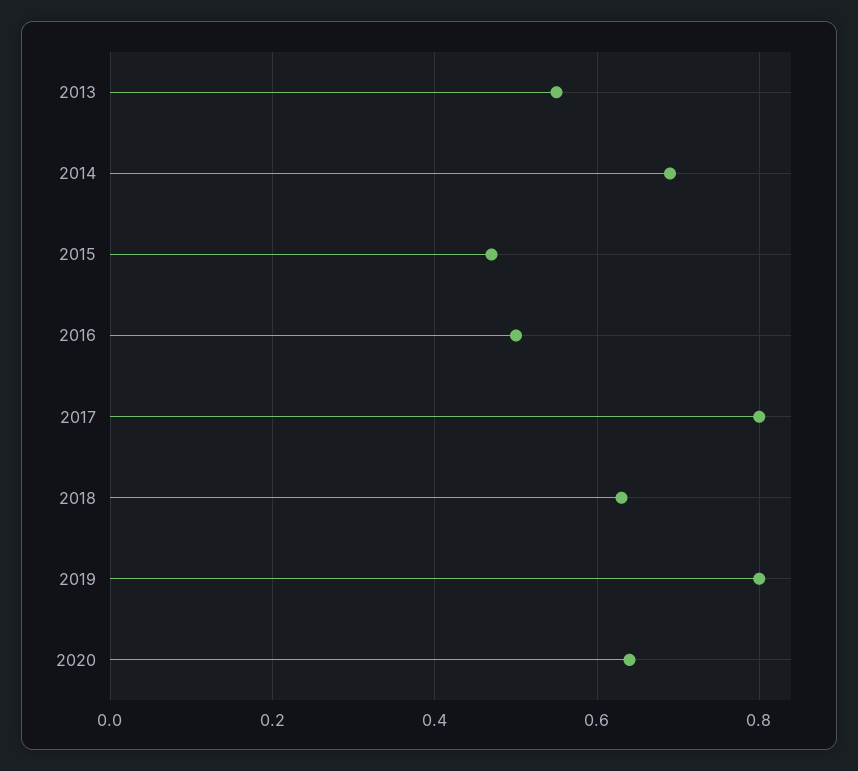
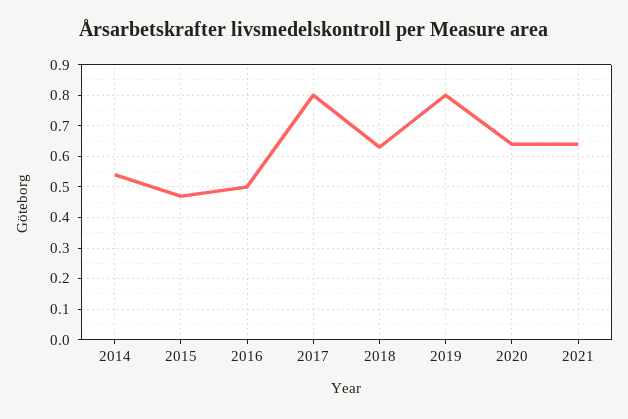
2013: 0.55 -> none
2014: 0.7 -> 0.55
2021: none -> 0.65

